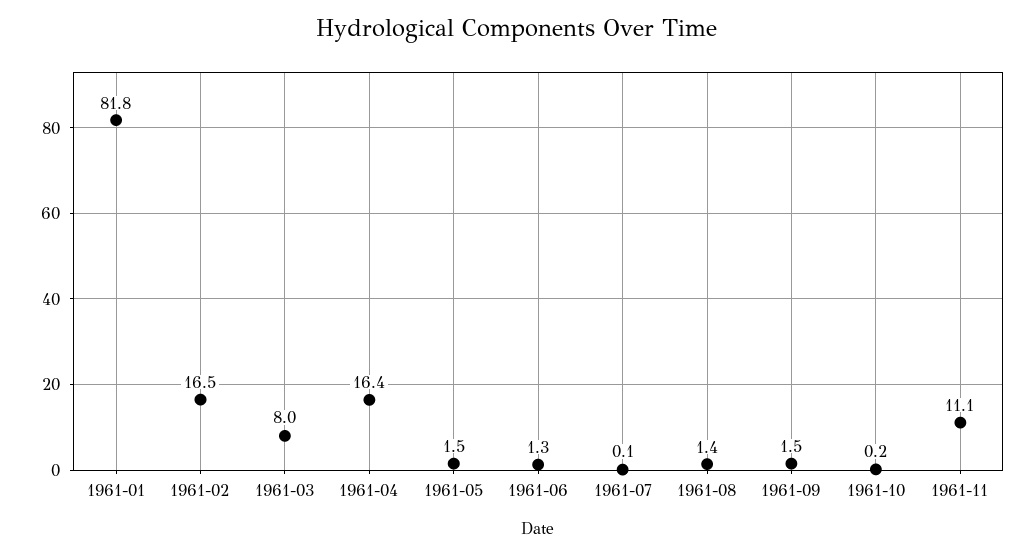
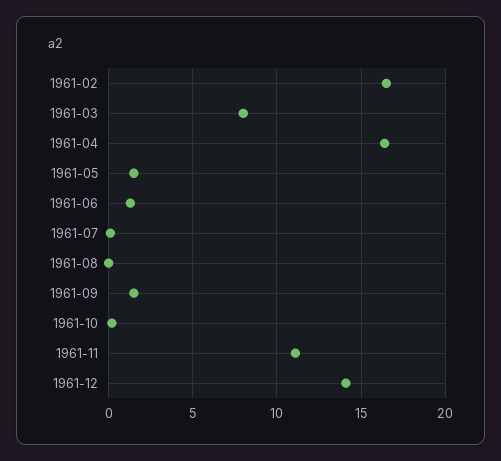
1961-01: 81.8 -> none
1961-08: 1.4 -> 0
1961-12: none -> 14

